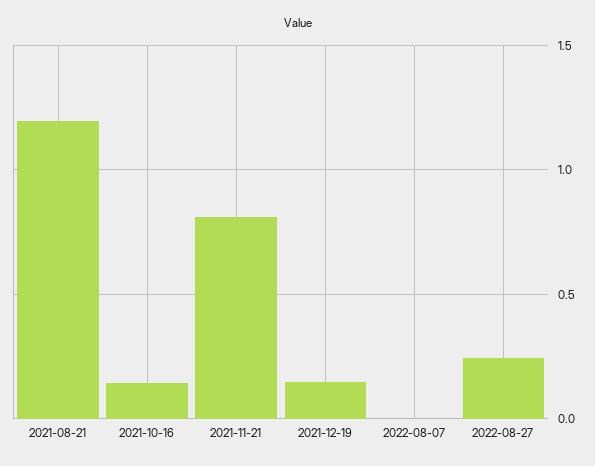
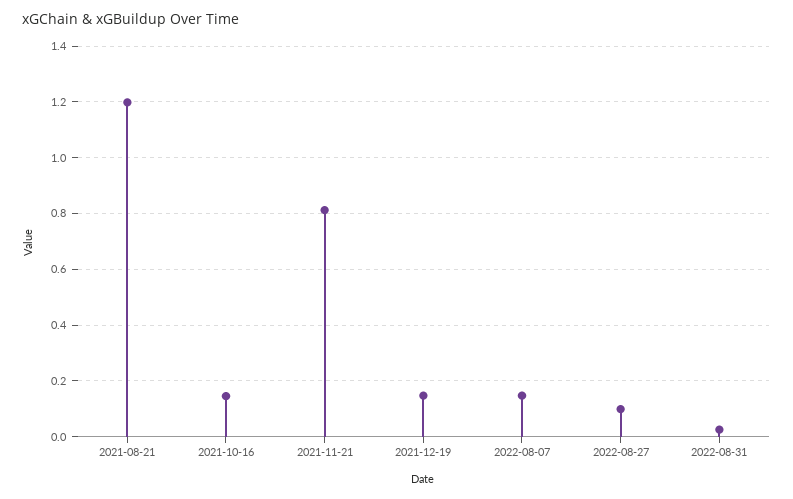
2022-08-07: 0 -> 0.15
2022-08-27: 0.25 -> 0.1
2022-08-31: none -> 0.025

